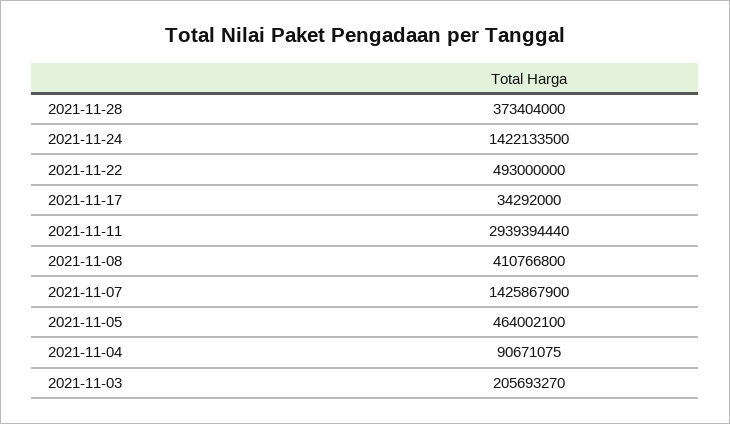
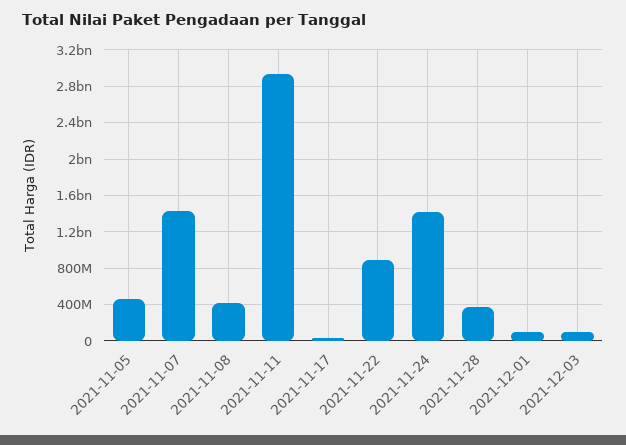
2021-11-22: 493000000 -> 900000000
2021-11-04: 90671075 -> none
2021-11-03: 205693270 -> none
2021-12-01: none -> 100000000
2021-12-03: none -> 100000000

